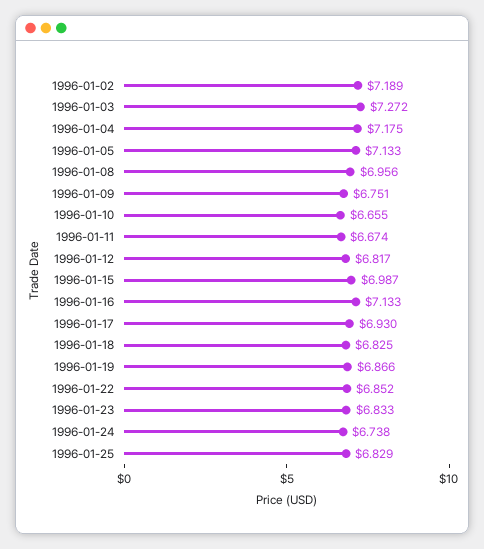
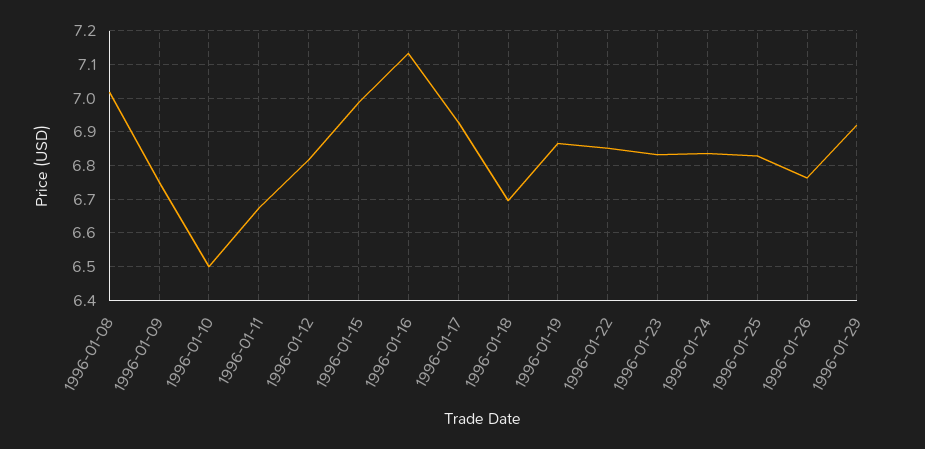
1996-01-02: 7.189 -> none
1996-01-03: 7.272 -> none
1996-01-04: 7.175 -> none
1996-01-05: 7.133 -> none
1996-01-08: 6.956 -> 7.02
1996-01-10: 6.655 -> 6.5
1996-01-18: 6.825 -> 6.7
1996-01-24: 6.738 -> 6.84
1996-01-26: none -> 6.76
1996-01-29: none -> 6.92

